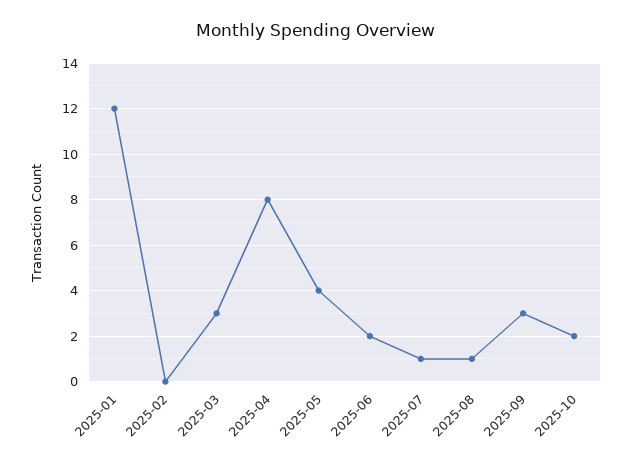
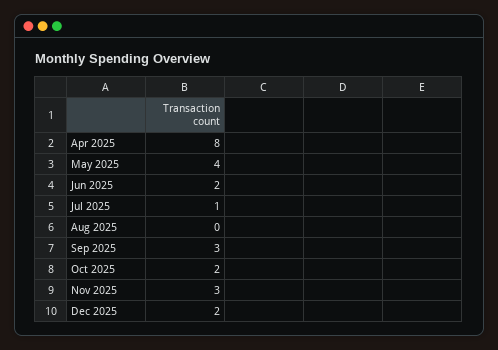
2025-01: 12 -> none
2025-02: 0 -> none
2025-03: 3 -> none
2025-08: 1 -> 0
Nov 2025: none -> 3
Dec 2025: none -> 2

